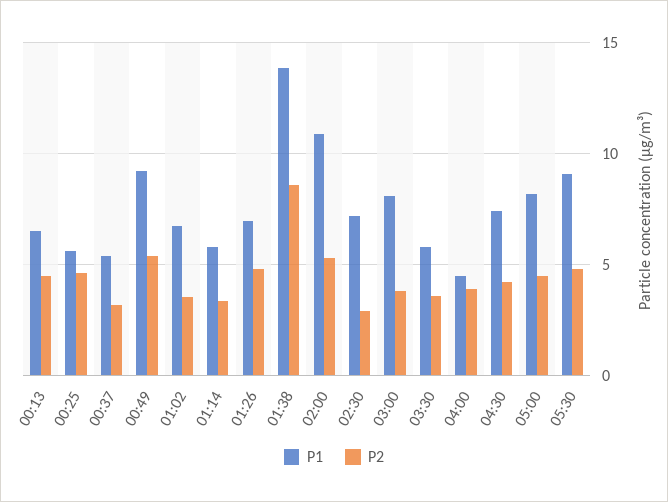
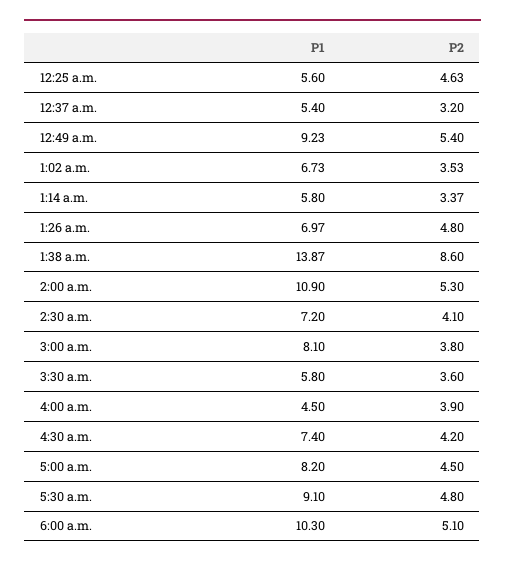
P1, 00:13: 6.5 -> none
P2, 00:13: 4.5 -> none
P2, 02:30: 3 -> 4.1
P1, 6:00 a.m.: none -> 10.3
P2, 6:00 a.m.: none -> 5.1

